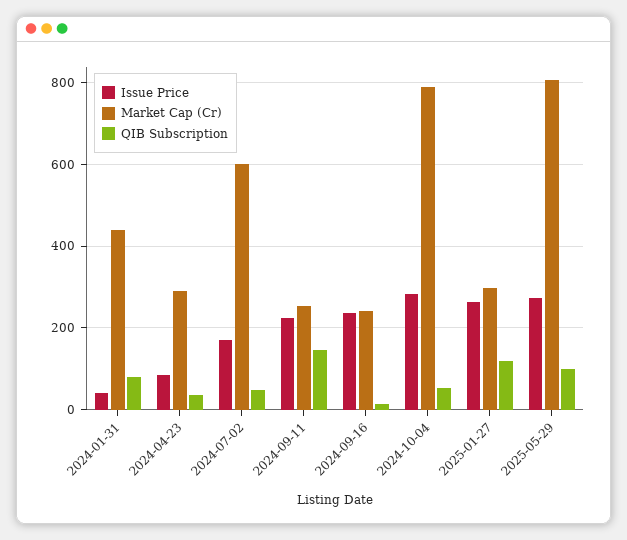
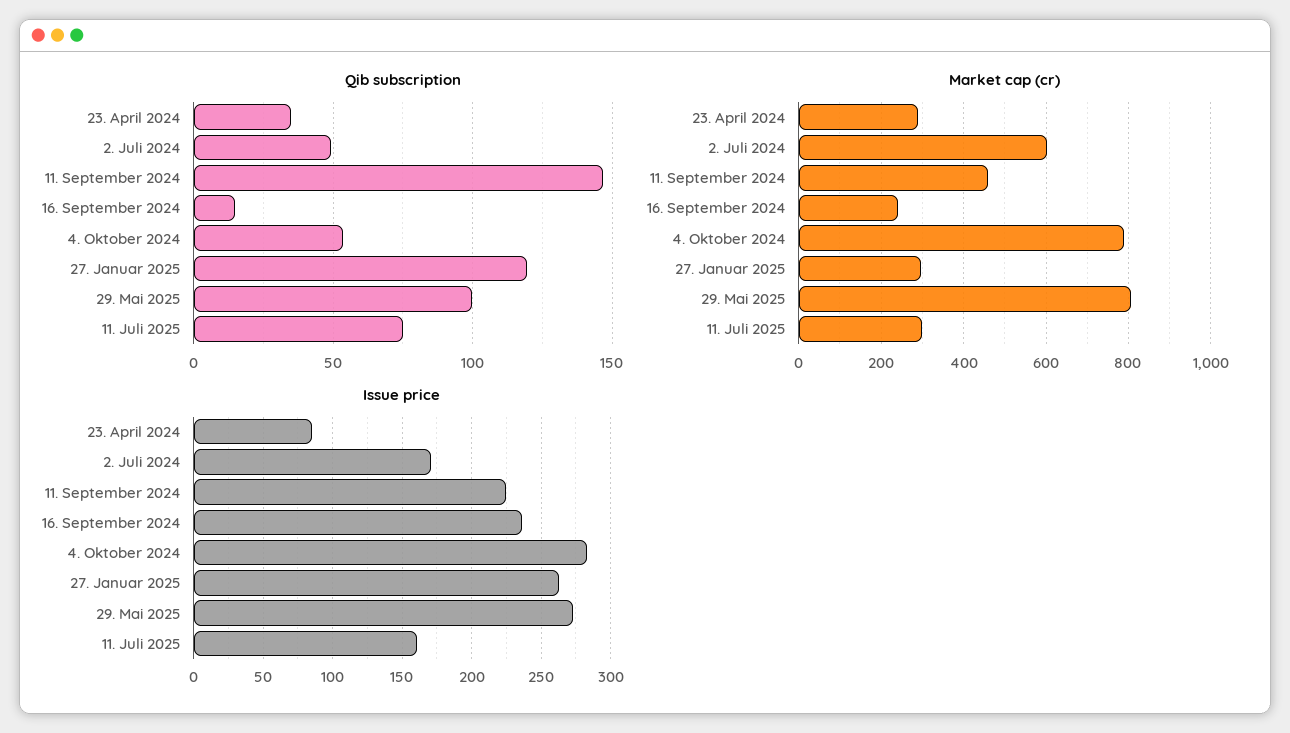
Issue Price, 2024-01-31: 40 -> none
Market Cap (Cr), 2024-01-31: 440 -> none
QIB Subscription, 2024-01-31: 80 -> none
Market Cap (Cr), 2024-09-11: 260 -> 460
QIB Subscription, 11. Juli 2025: none -> 75
Market Cap (Cr), 11. Juli 2025: none -> 300
Issue Price, 11. Juli 2025: none -> 160

